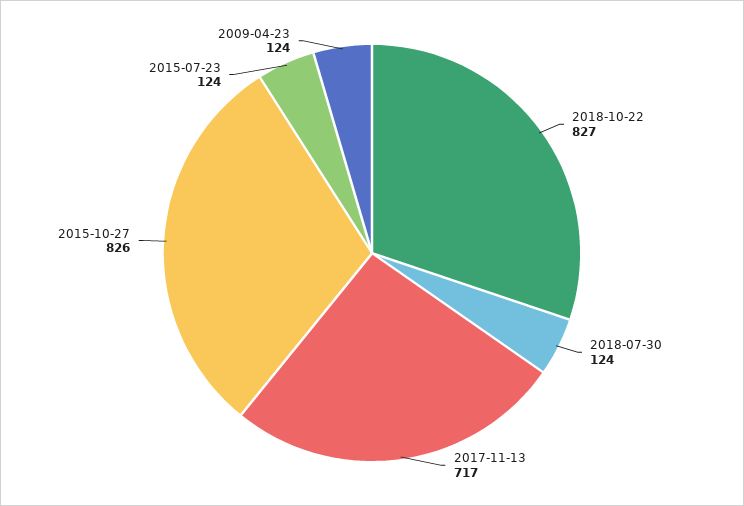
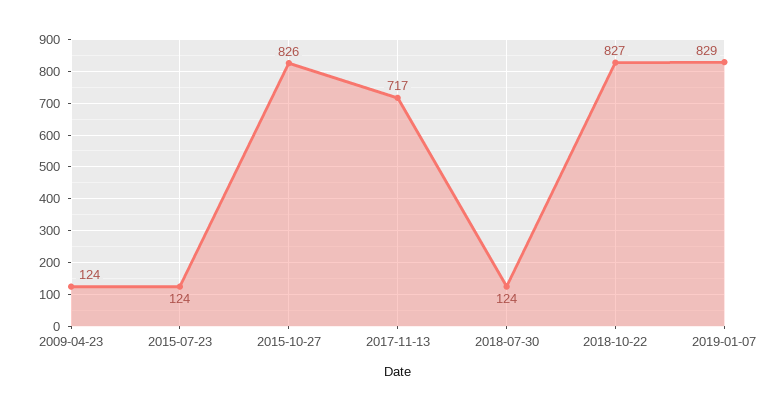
2019-01-07: none -> 829

